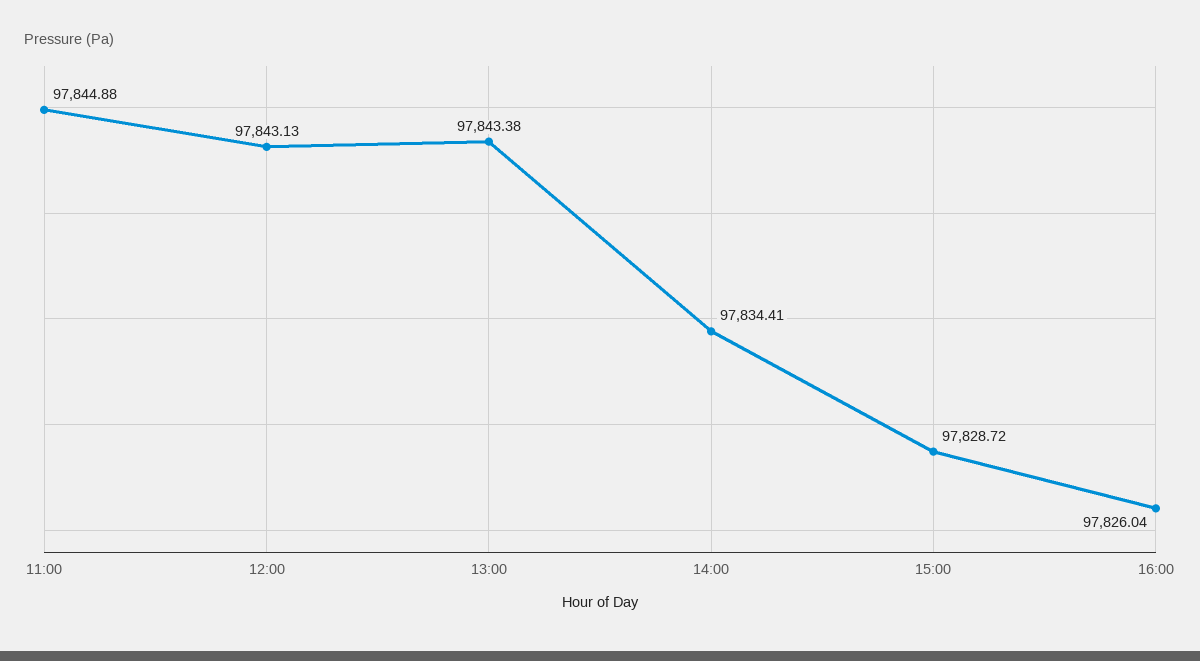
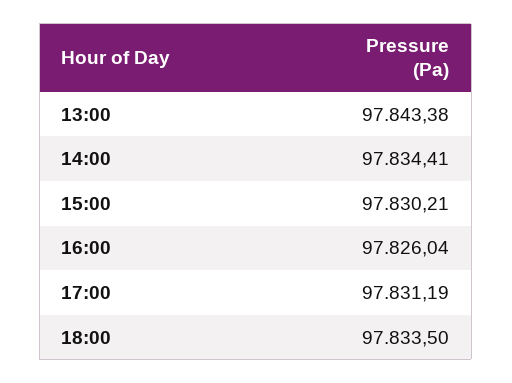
11:00: 97844.88 -> none
12:00: 97843.13 -> none
15:00: 97828.72 -> 97830.21
17:00: none -> 97831.19
18:00: none -> 97833.5

